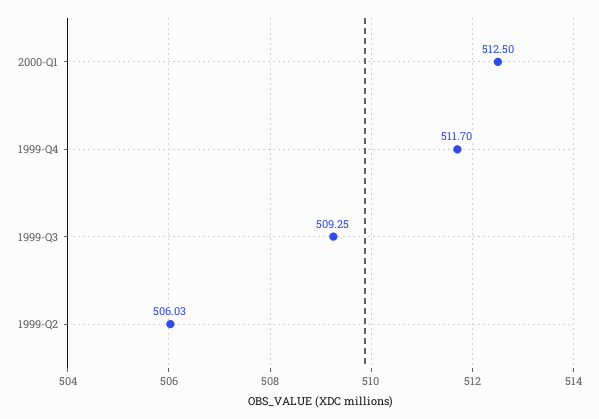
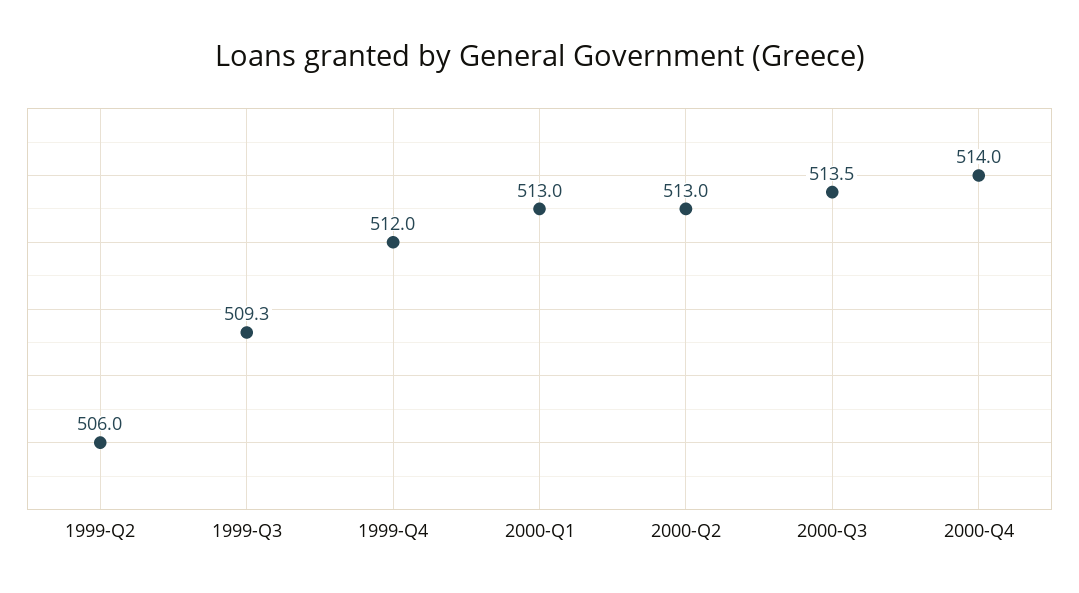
2000-Q1: 512.5 -> 513
1999-Q4: 511.7 -> 512
2000-Q2: none -> 513
2000-Q3: none -> 513.5
2000-Q4: none -> 514

